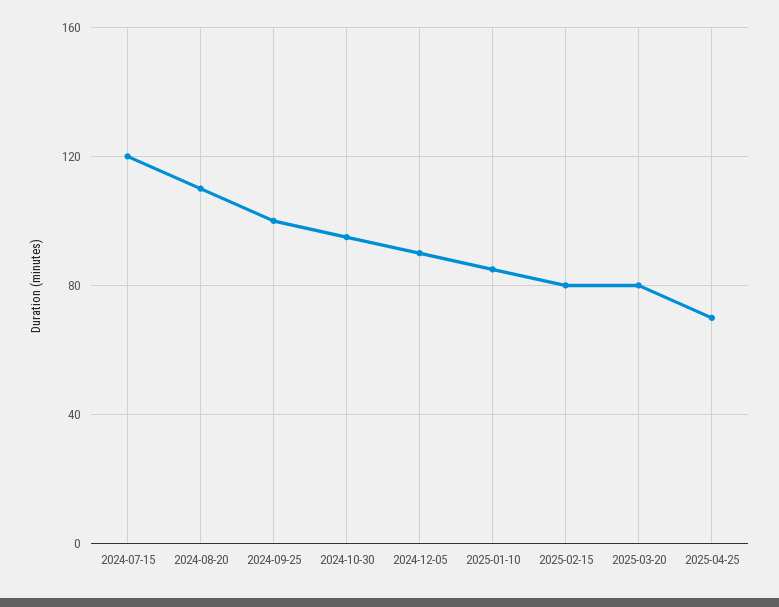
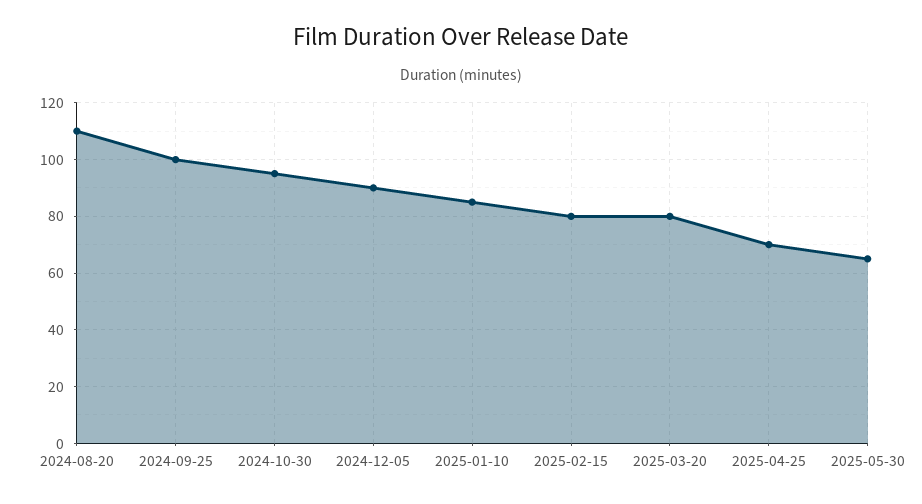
2024-07-15: 120 -> none
2025-05-30: none -> 65

